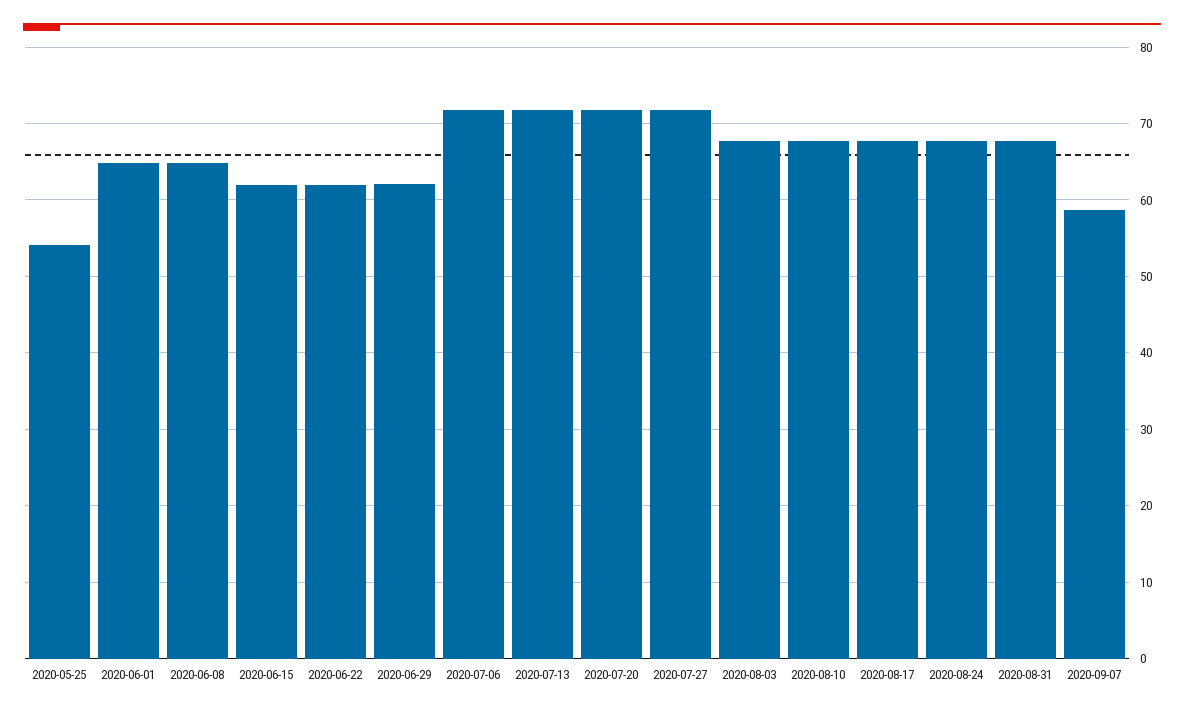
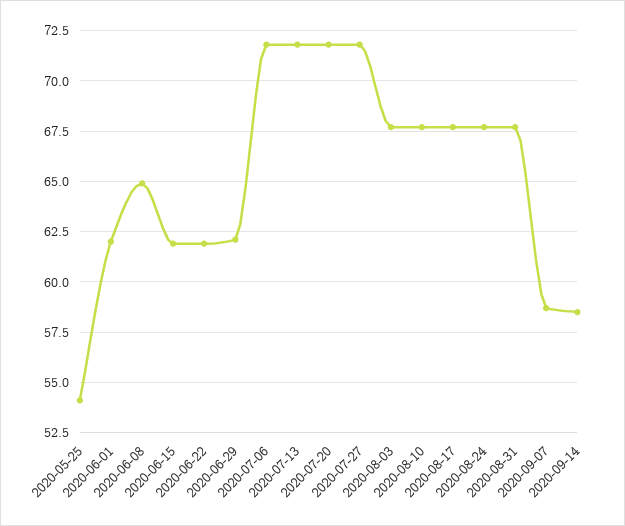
2020-06-01: 65 -> 62
2020-09-14: none -> 58.5

